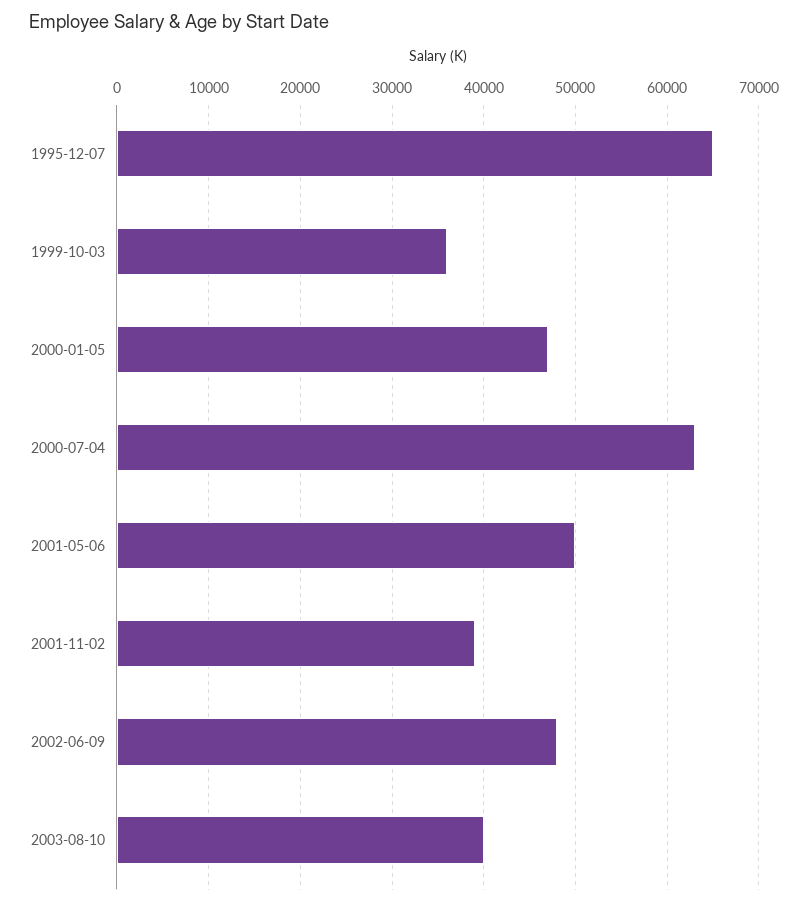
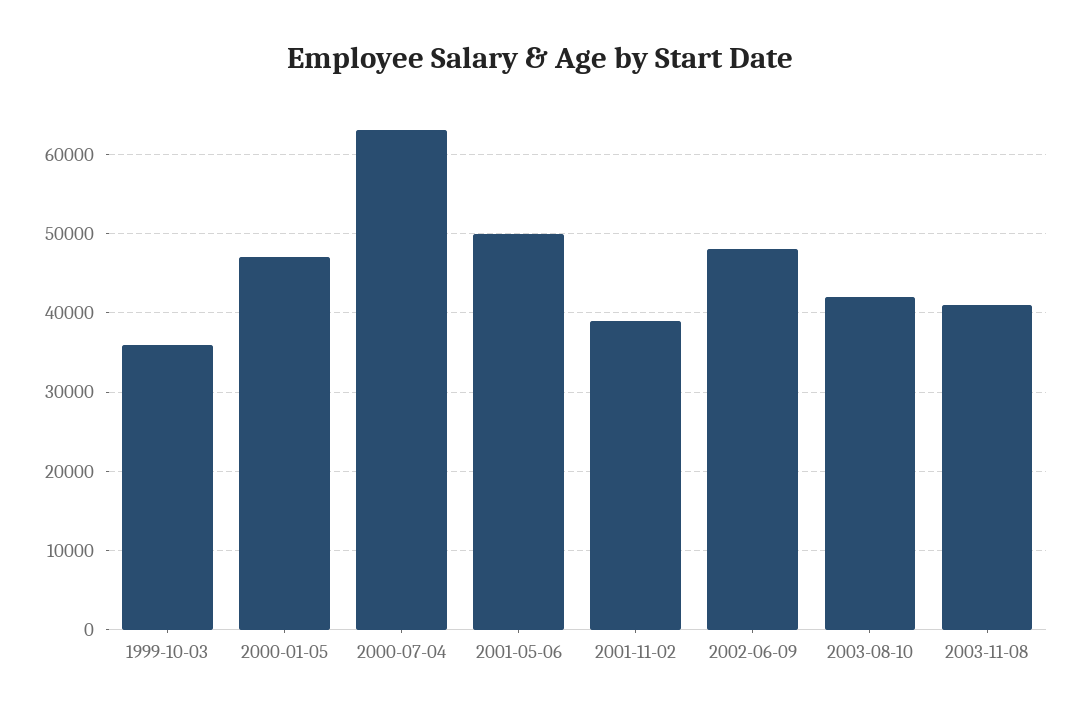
1995-12-07: 65000 -> none
2003-08-10: 40000 -> 42000
2003-11-08: none -> 41000

